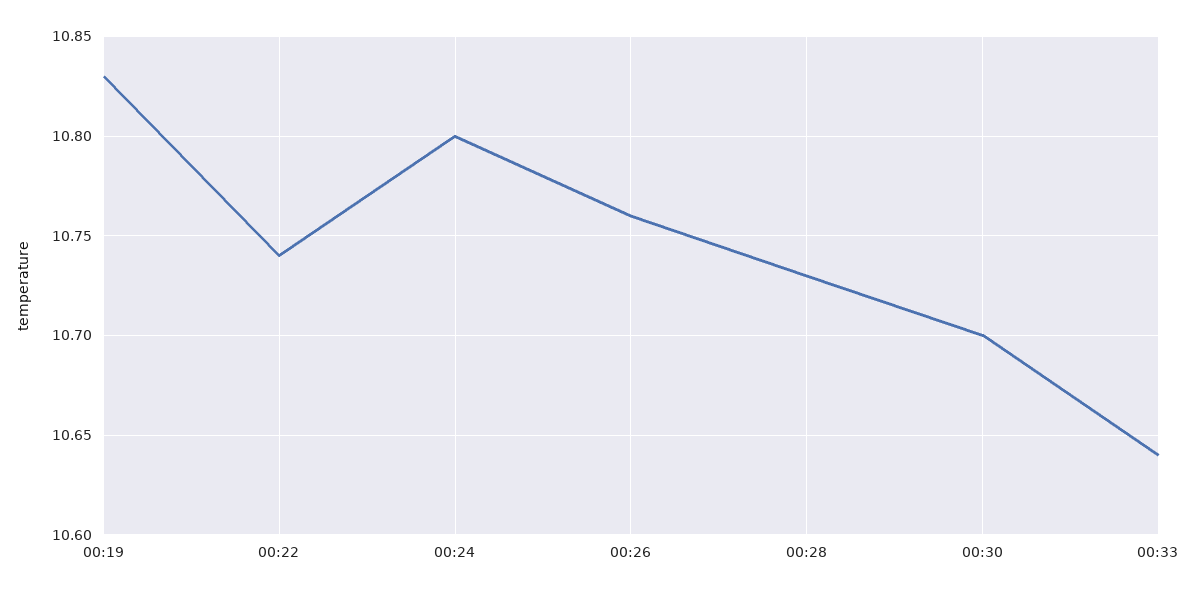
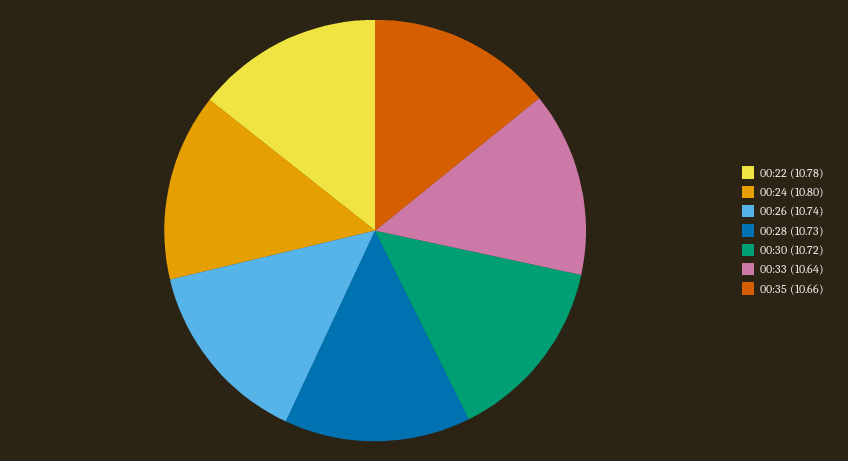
00:19: 10.83 -> none
00:22: 10.74 -> 10.78
00:26: 10.76 -> 10.74
00:30: 10.7 -> 10.72
00:35: none -> 10.66

